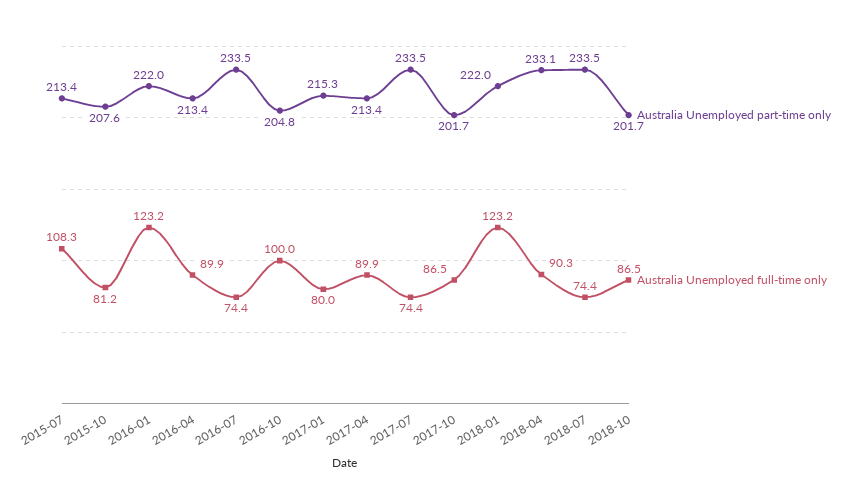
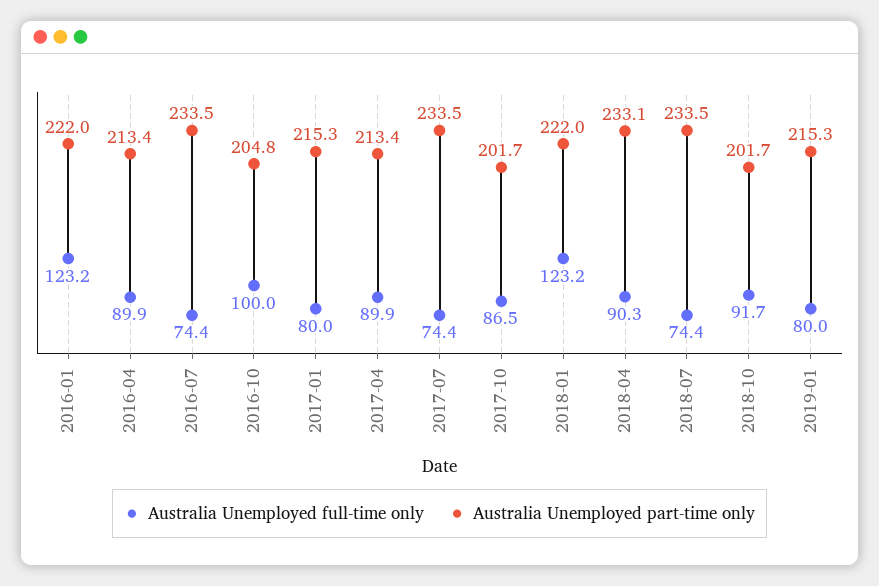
Australia Unemployed part-time only, 2015-07: 213.4 -> none
Australia Unemployed full-time only, 2015-07: 108.3 -> none
Australia Unemployed part-time only, 2015-10: 207.6 -> none
Australia Unemployed full-time only, 2015-10: 81.2 -> none
Australia Unemployed full-time only, 2018-10: 86.5 -> 91.7
Australia Unemployed full-time only, 2019-01: none -> 80
Australia Unemployed part-time only, 2019-01: none -> 215.3

